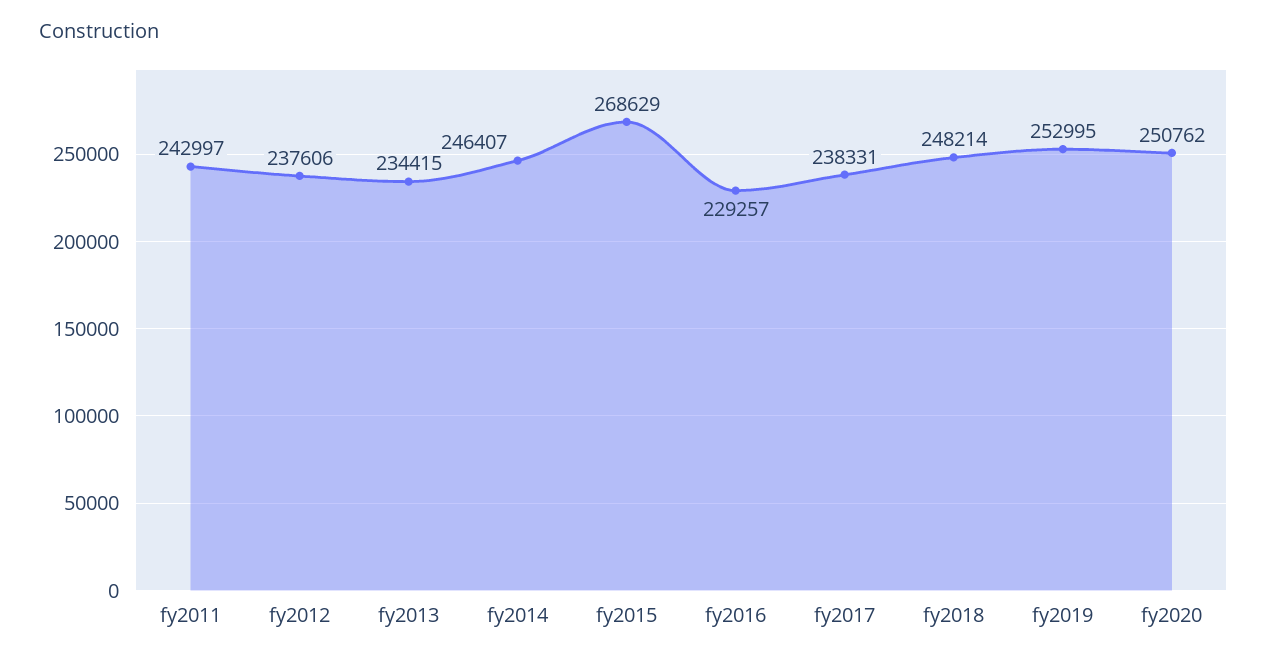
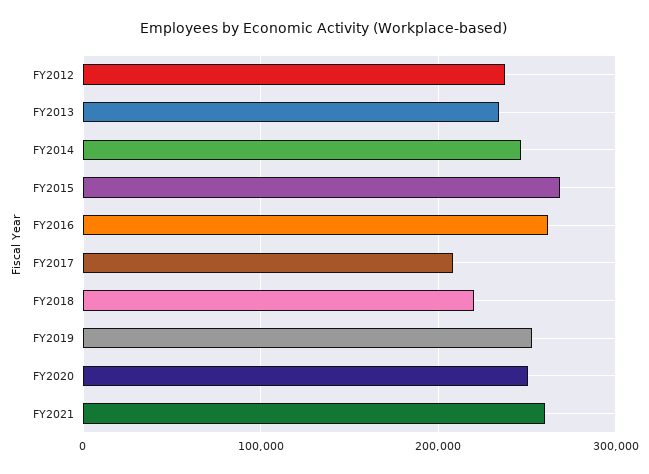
fy2011: 242997 -> none
fy2016: 229257 -> 260000
fy2017: 238331 -> 210000
fy2018: 248214 -> 220000
FY2021: none -> 260000

